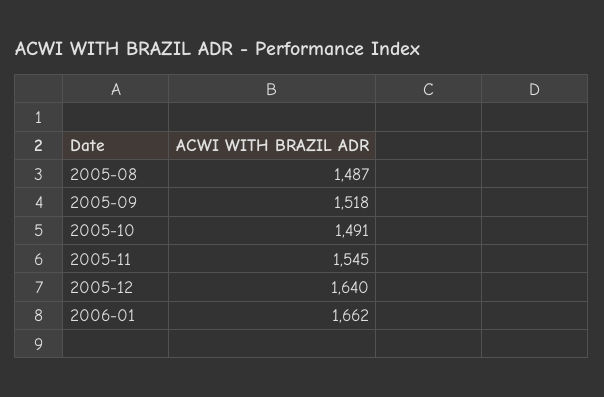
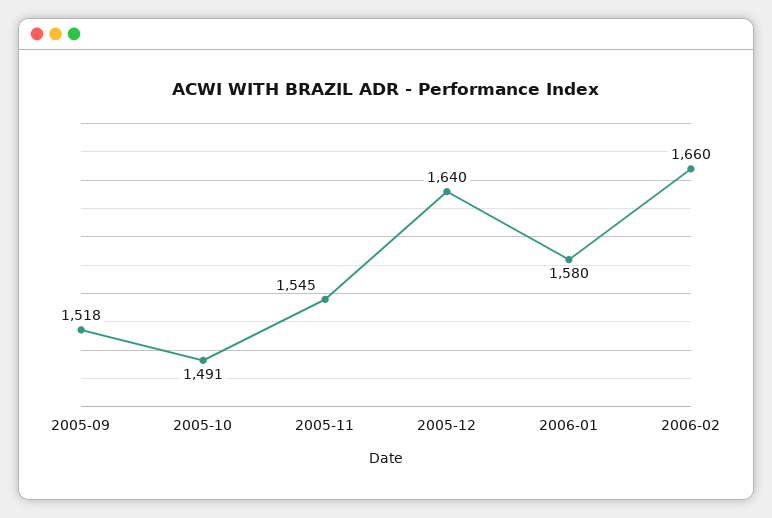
2005-08: 1487 -> none
2006-01: 1662 -> 1580
2006-02: none -> 1660

